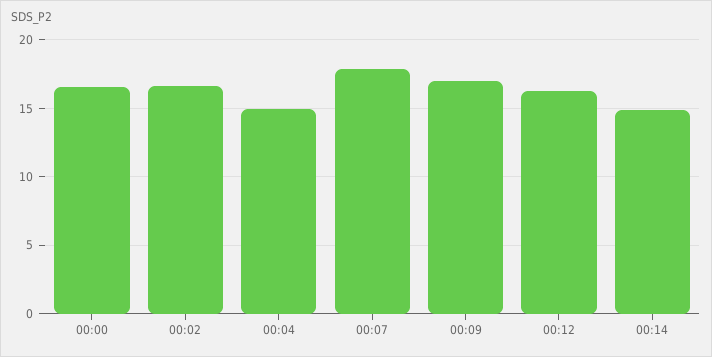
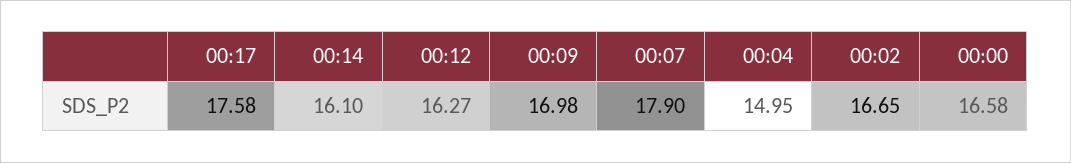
00:14: 15 -> 16.1
00:17: none -> 17.58

